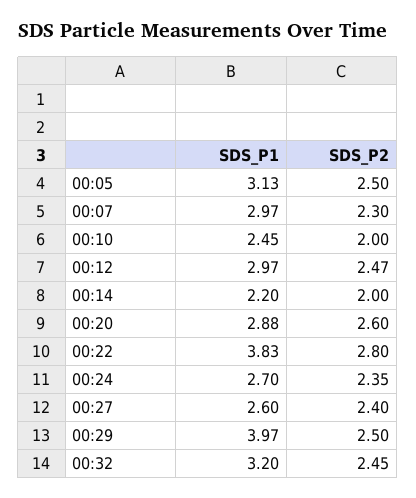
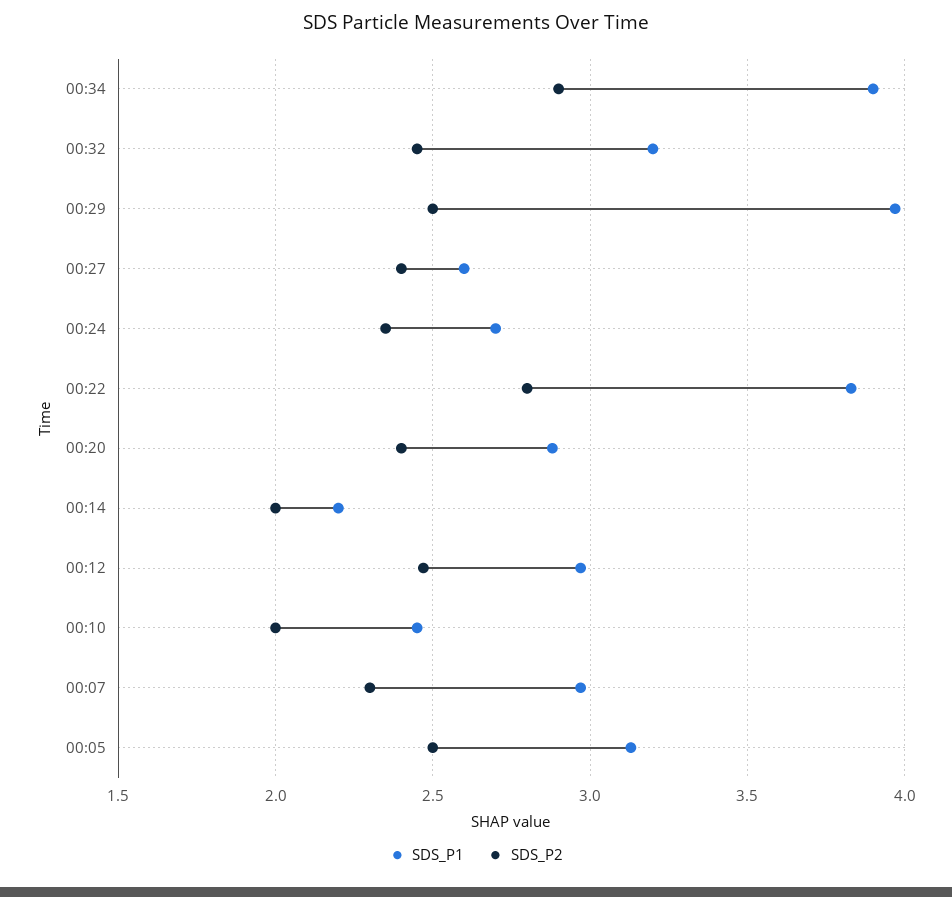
SDS_P2, 00:20: 2.6 -> 2.4
SDS_P1, 00:34: none -> 3.9
SDS_P2, 00:34: none -> 2.9

